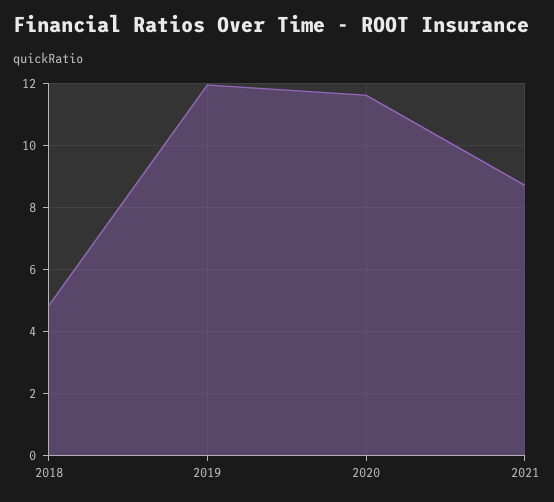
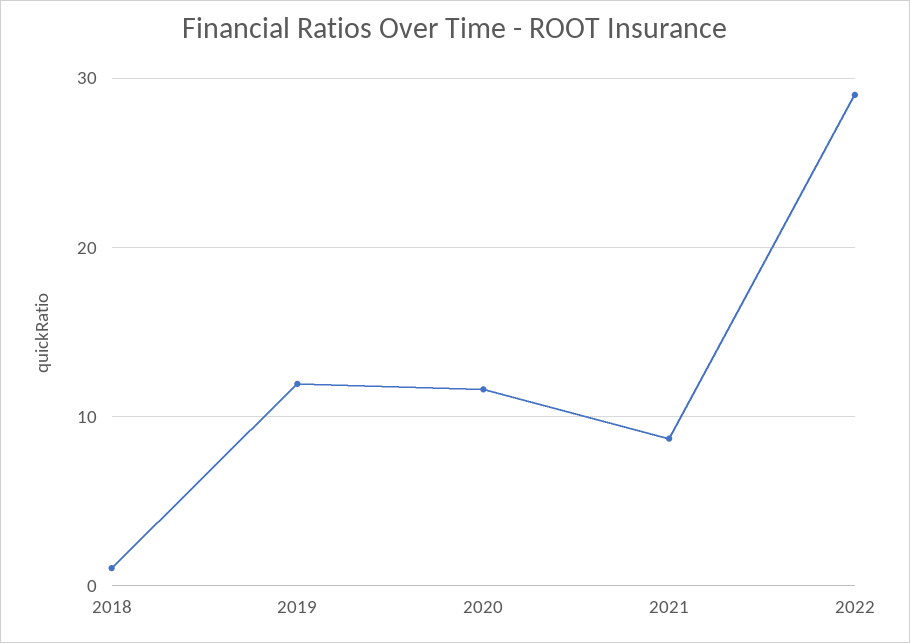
2018: 4.8 -> 1
2022: none -> 29

